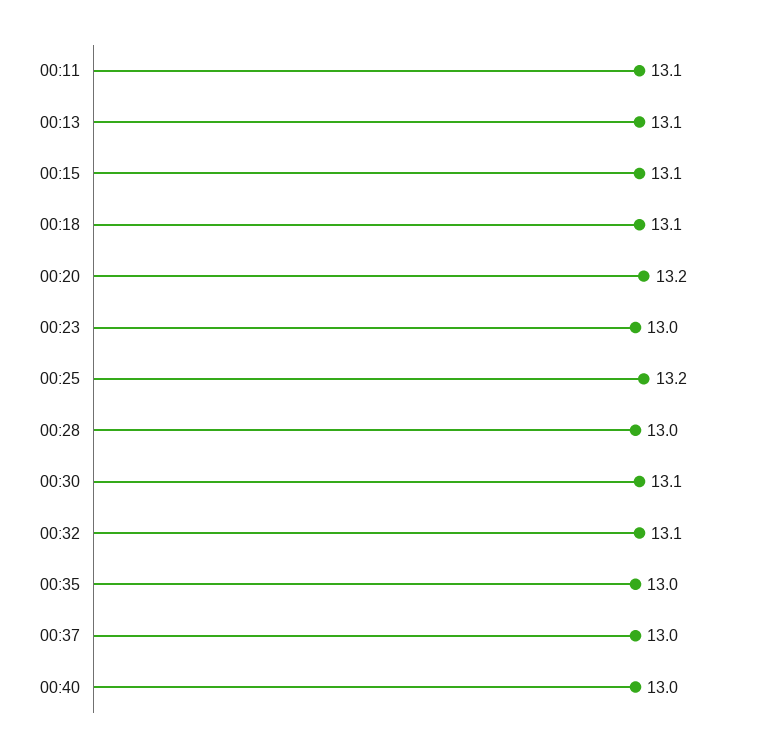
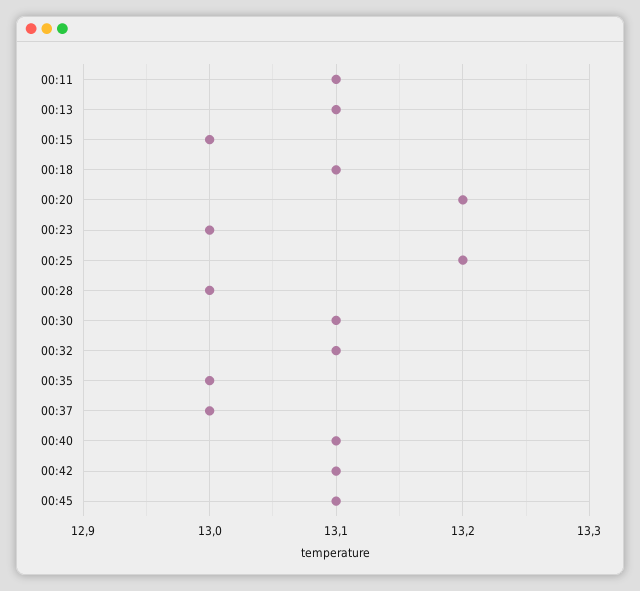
00:15: 13.1 -> 13
00:40: 13 -> 13.1
00:42: none -> 13.1
00:45: none -> 13.1

